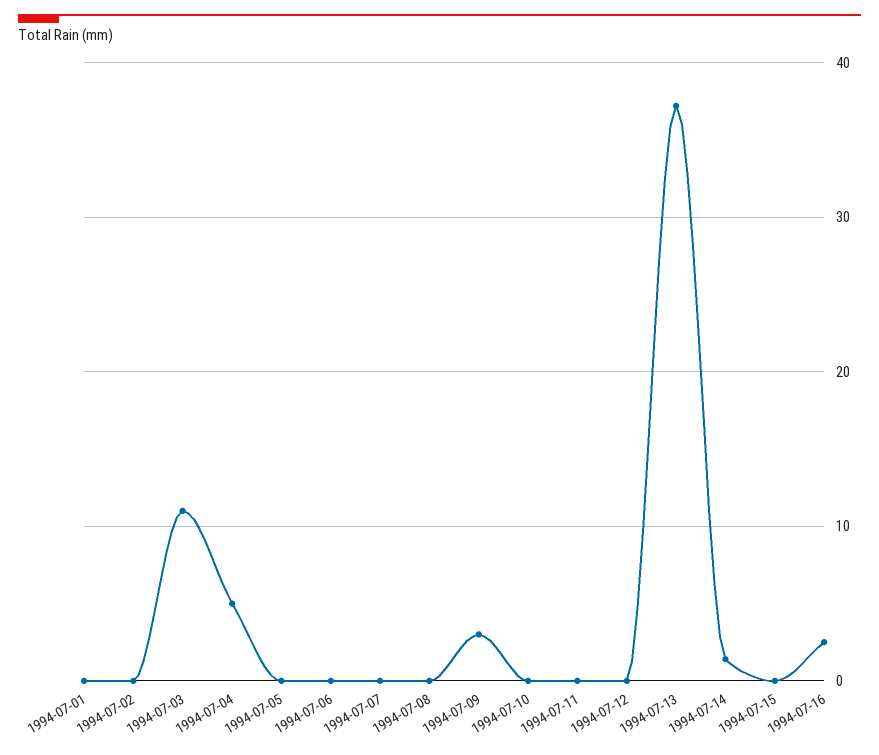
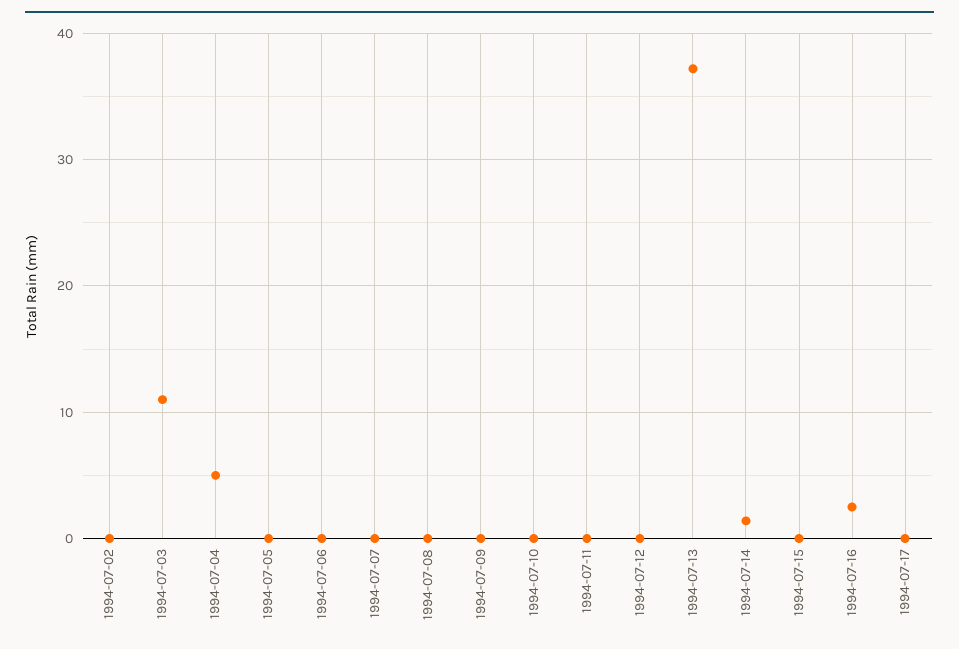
1994-07-01: 0 -> none
1994-07-09: 3 -> 0
1994-07-17: none -> 0

